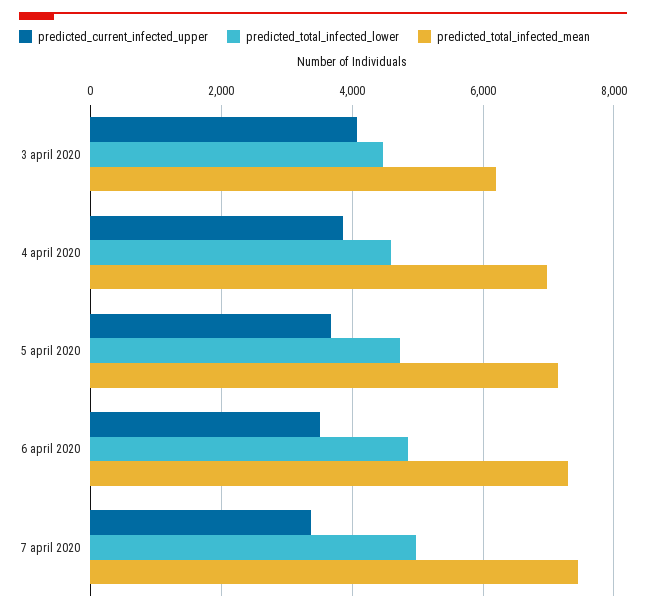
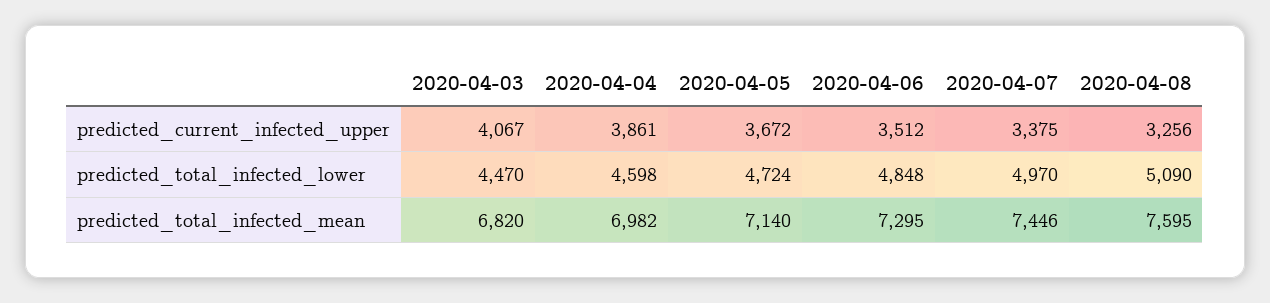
predicted_total_infected_mean, 3 april 2020: 6200 -> 6820
predicted_current_infected_upper, 2020-04-08: none -> 3256
predicted_total_infected_lower, 2020-04-08: none -> 5090
predicted_total_infected_mean, 2020-04-08: none -> 7595

